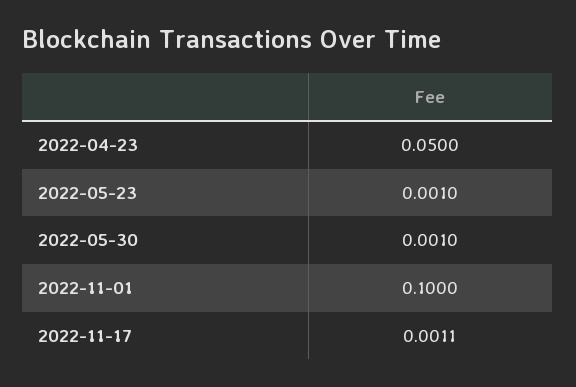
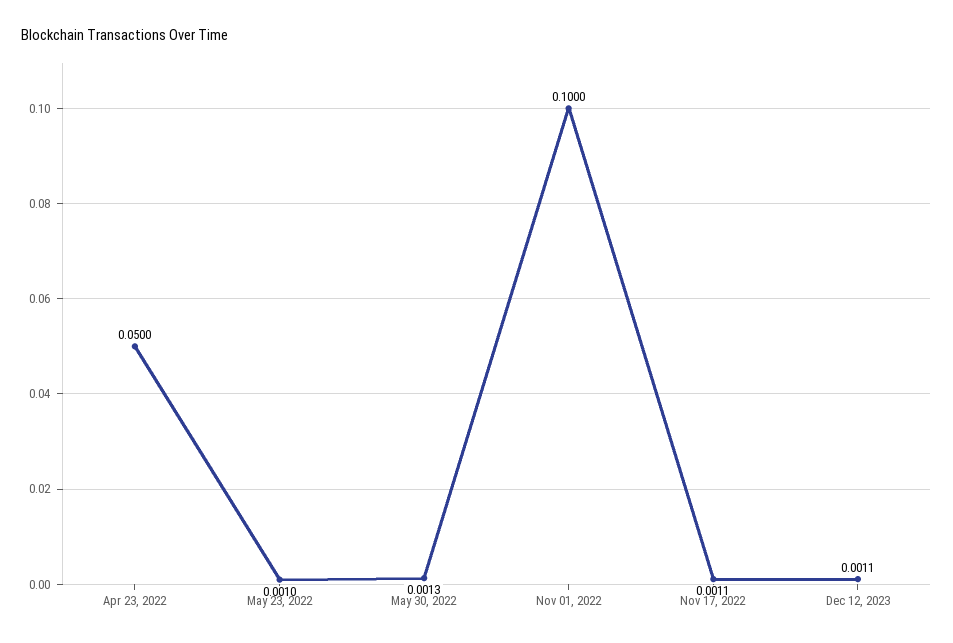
2022-05-30: 0.001 -> 0.0013
Dec 12, 2023: none -> 0.0011

